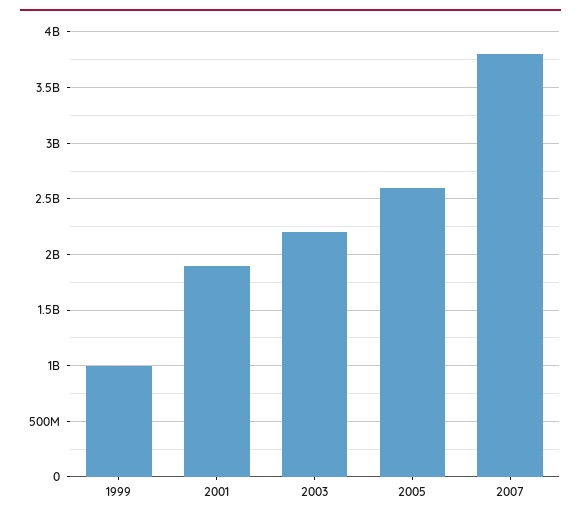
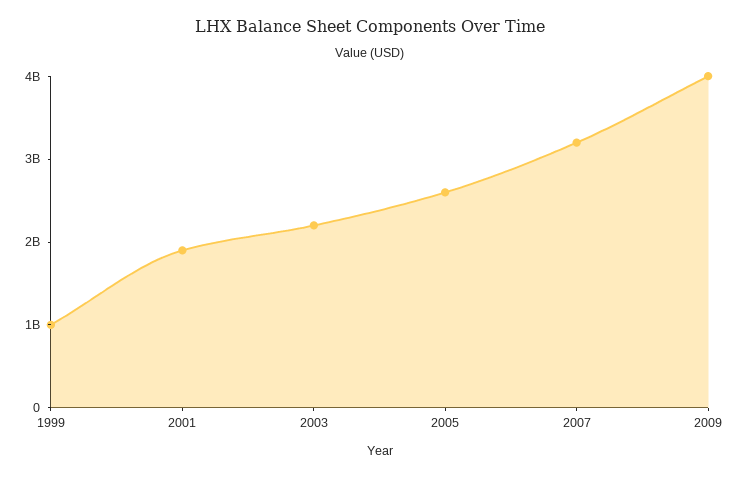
2007: 3800000000 -> 3200000000
2009: none -> 4000000000

